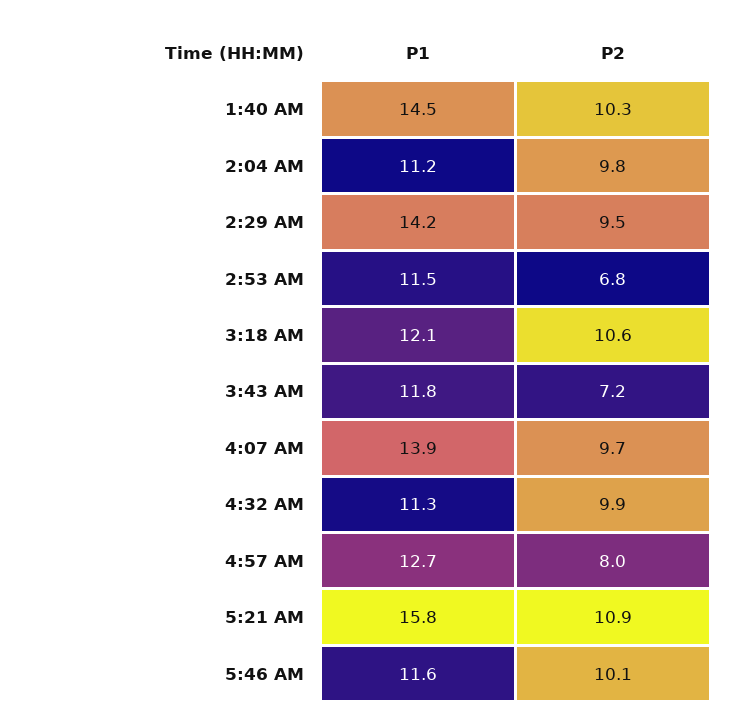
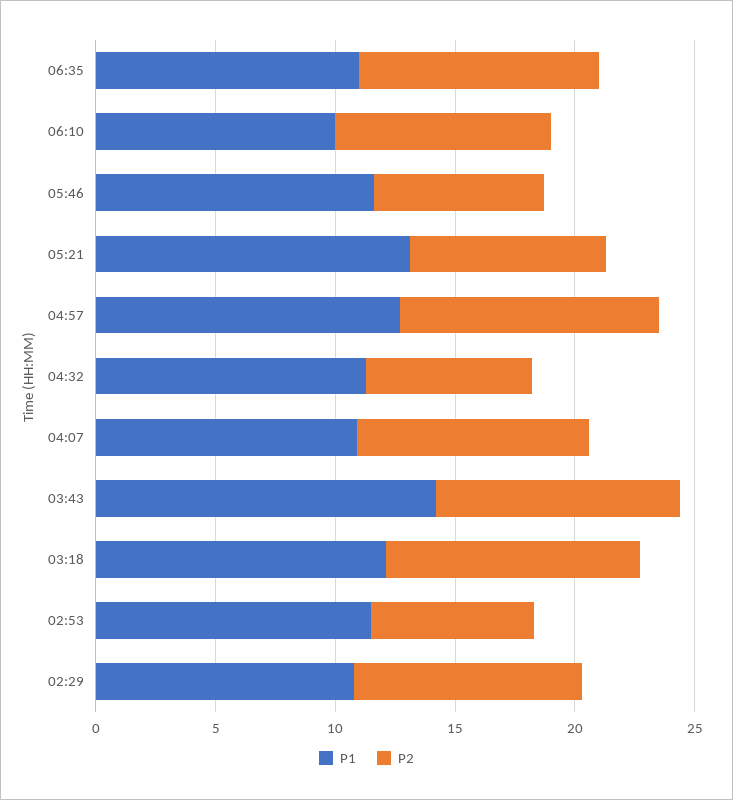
P1, 1:40 AM: 14.5 -> none
P2, 1:40 AM: 10.3 -> none
P1, 2:04 AM: 11.2 -> none
P2, 2:04 AM: 9.8 -> none
P1, 2:29 AM: 14.2 -> 11
P1, 3:43 AM: 11.8 -> 14
P2, 3:43 AM: 7.2 -> 10
P1, 4:07 AM: 13.9 -> 11
P2, 4:32 AM: 9.9 -> 7
P2, 4:57 AM: 8 -> 11
P1, 5:21 AM: 15.8 -> 13
P2, 5:21 AM: 10.9 -> 8
P2, 5:46 AM: 10.1 -> 7
P1, 06:35: none -> 11
P2, 06:35: none -> 10
P1, 06:10: none -> 10
P2, 06:10: none -> 9

